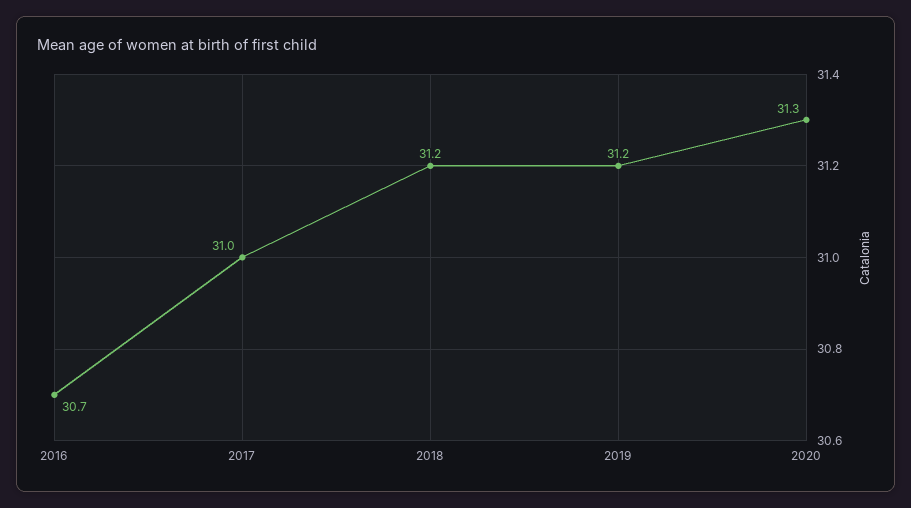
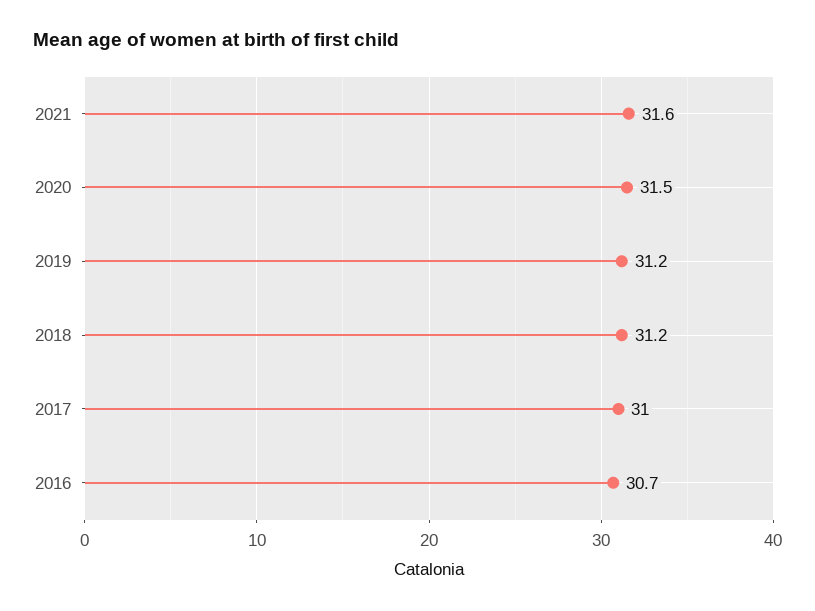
2020: 31.3 -> 31.5
2021: none -> 31.6

